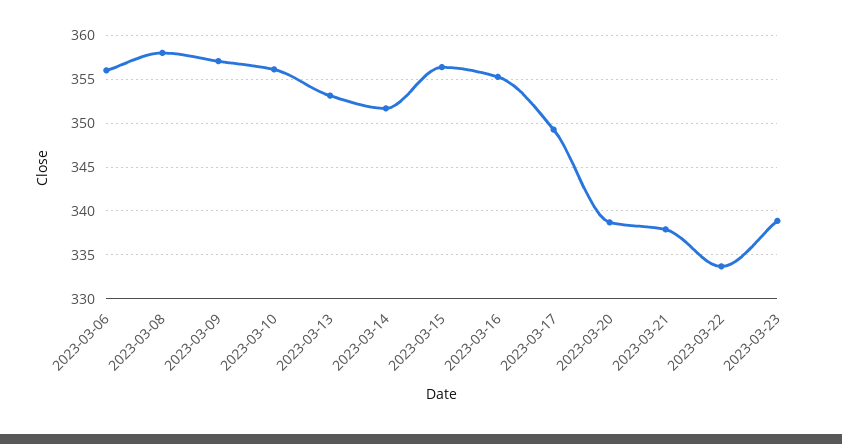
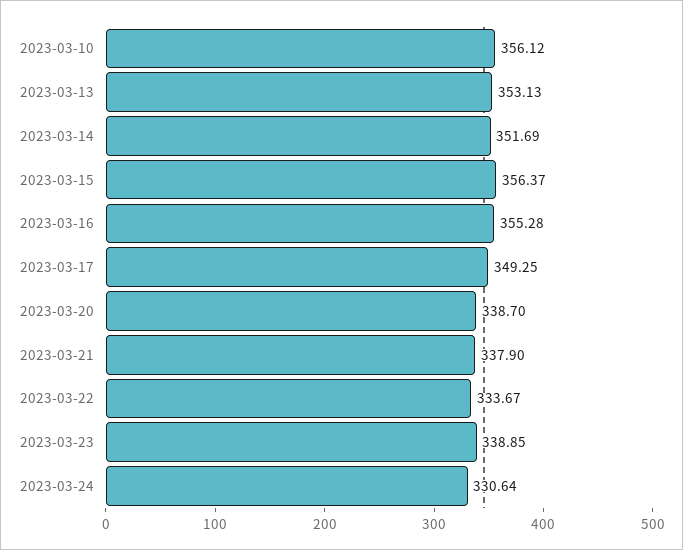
2023-03-06: 356 -> none
2023-03-08: 358 -> none
2023-03-09: 357 -> none
2023-03-24: none -> 330.64

